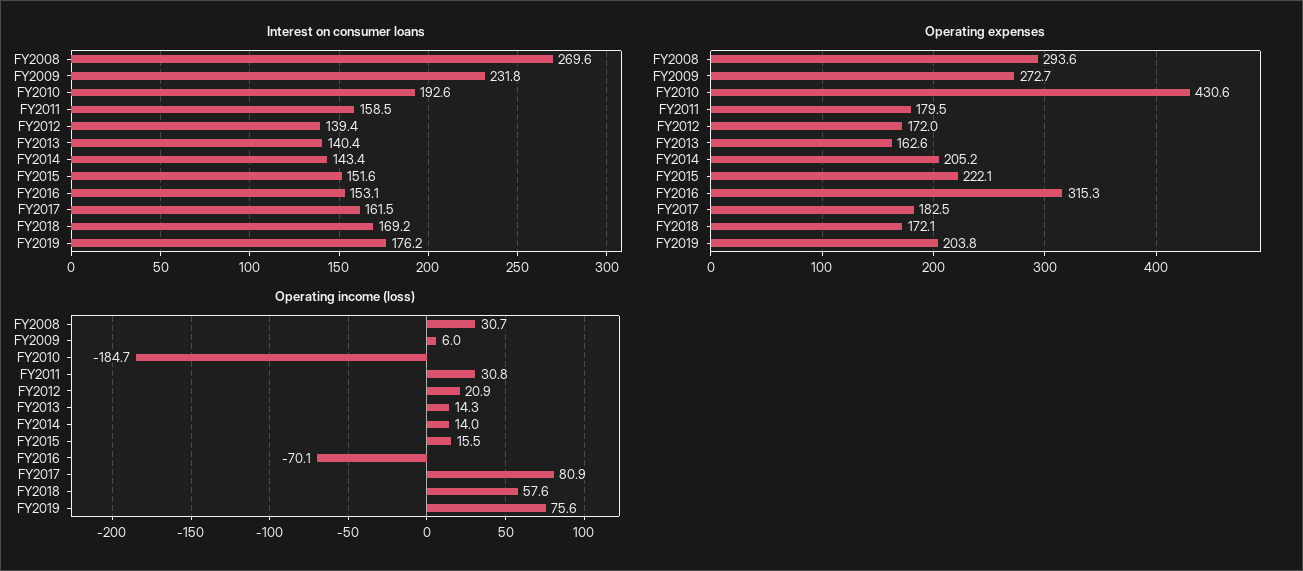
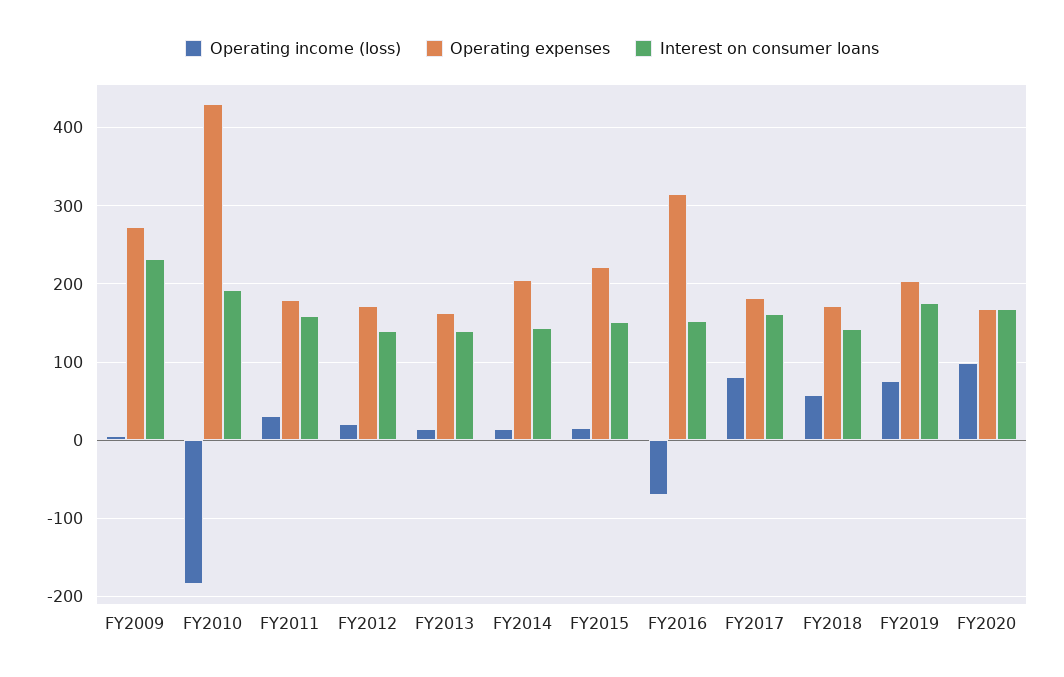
Interest on consumer loans, FY2008: 269.6 -> none
Interest on consumer loans, FY2018: 169.2 -> 140
Operating expenses, FY2008: 293.6 -> none
Operating income (loss), FY2008: 30.7 -> none
Operating income (loss), FY2020: none -> 100
Operating expenses, FY2020: none -> 170
Interest on consumer loans, FY2020: none -> 170

